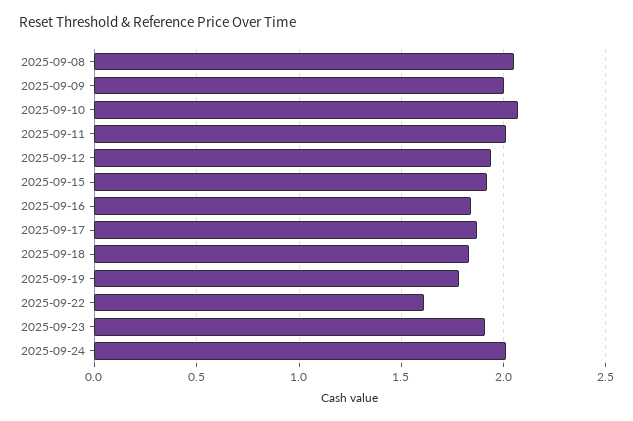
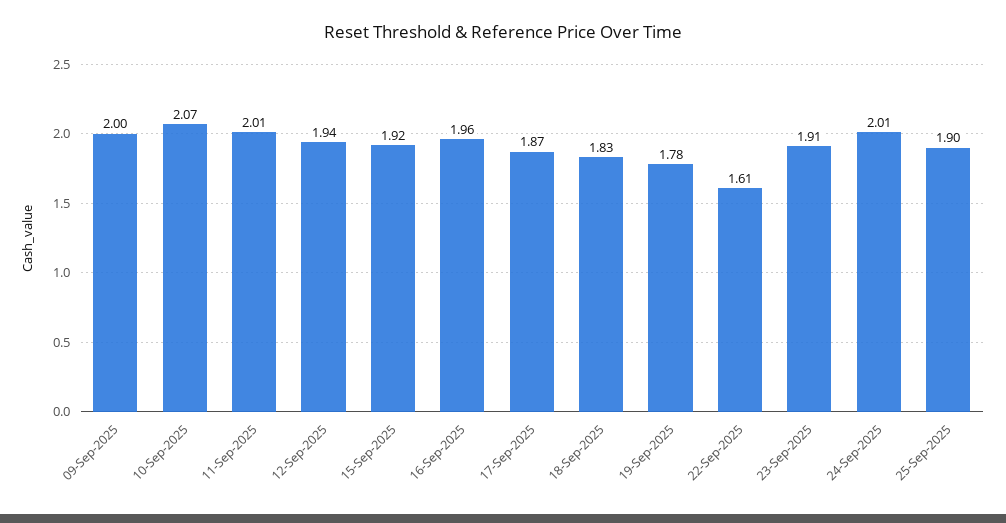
2025-09-08: 2.05 -> none
2025-09-16: 1.85 -> 1.96
25-Sep-2025: none -> 1.9

